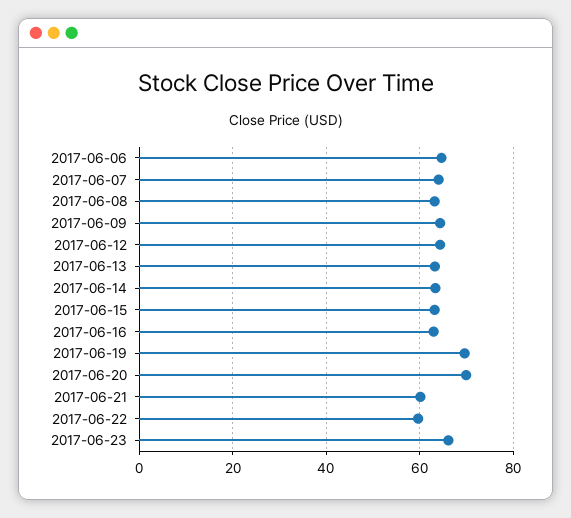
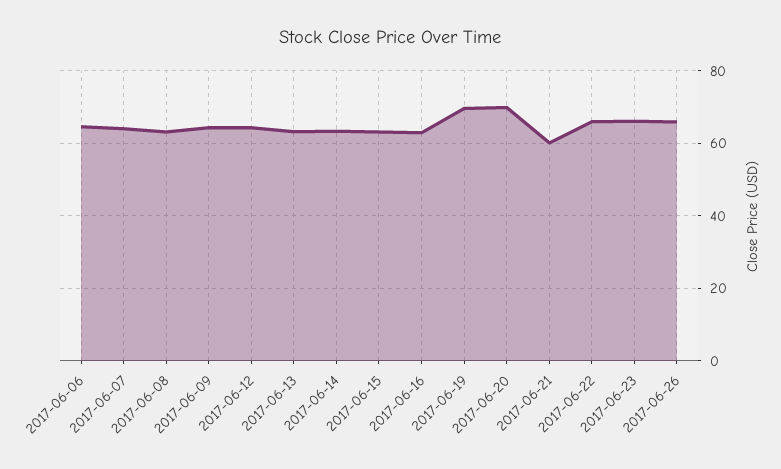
2017-06-22: 60 -> 66
2017-06-26: none -> 66

